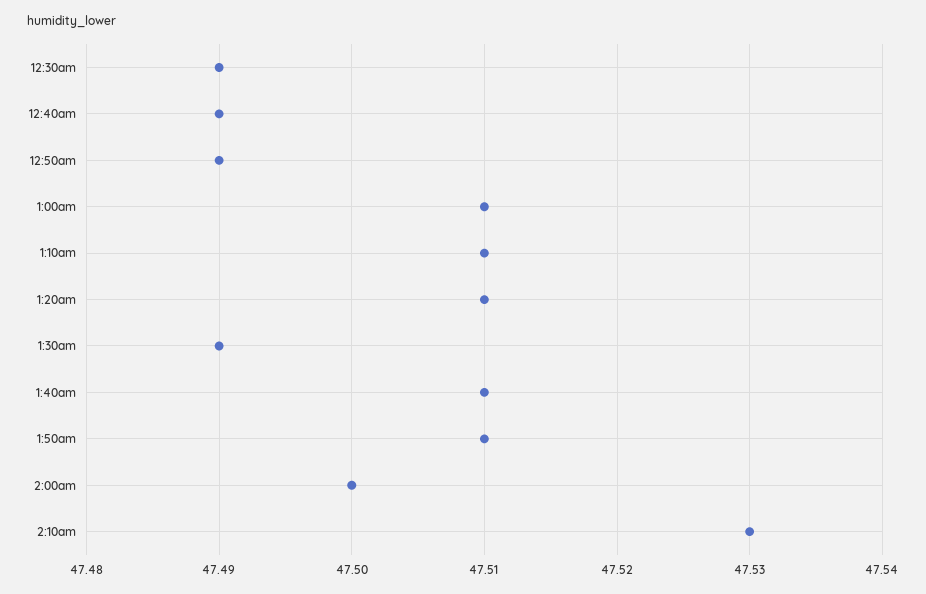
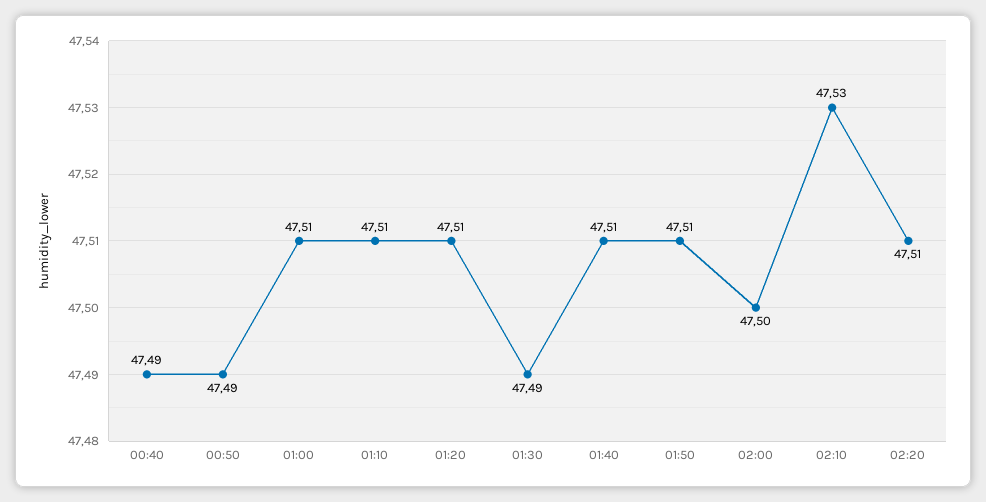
12:30am: 47.49 -> none
02:20: none -> 47.51

